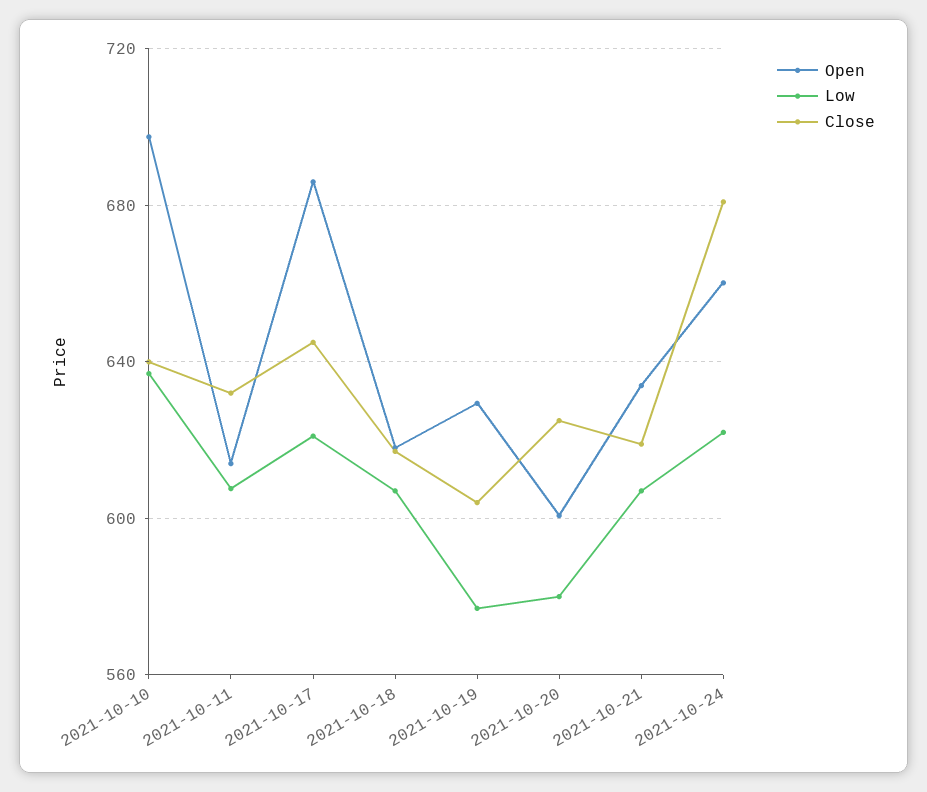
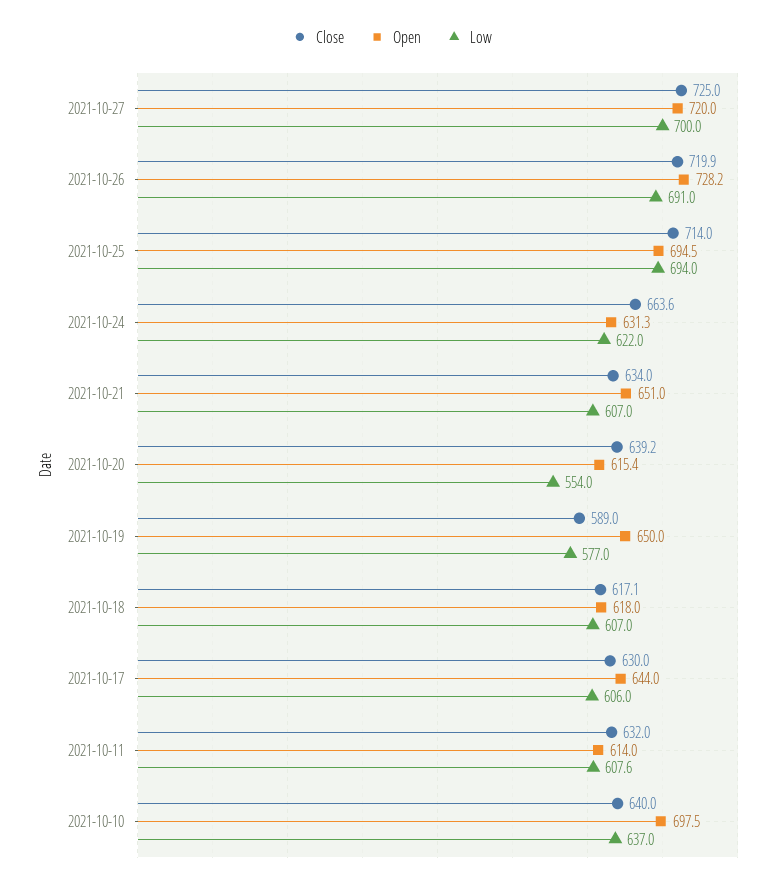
Open, 2021-10-17: 685 -> 644
Low, 2021-10-17: 620 -> 606
Close, 2021-10-17: 645 -> 630
Open, 2021-10-19: 630 -> 650
Close, 2021-10-19: 605 -> 589
Open, 2021-10-20: 600 -> 615.4
Low, 2021-10-20: 580 -> 554
Close, 2021-10-20: 625 -> 639.2
Open, 2021-10-21: 635 -> 651
Close, 2021-10-21: 620 -> 634
Open, 2021-10-24: 660 -> 631.3
Close, 2021-10-24: 680 -> 663.6
Close, 2021-10-27: none -> 725
Open, 2021-10-27: none -> 720
Low, 2021-10-27: none -> 700
Close, 2021-10-26: none -> 719.9
Open, 2021-10-26: none -> 728.2
Low, 2021-10-26: none -> 691
Close, 2021-10-25: none -> 714
Open, 2021-10-25: none -> 694.5
Low, 2021-10-25: none -> 694

